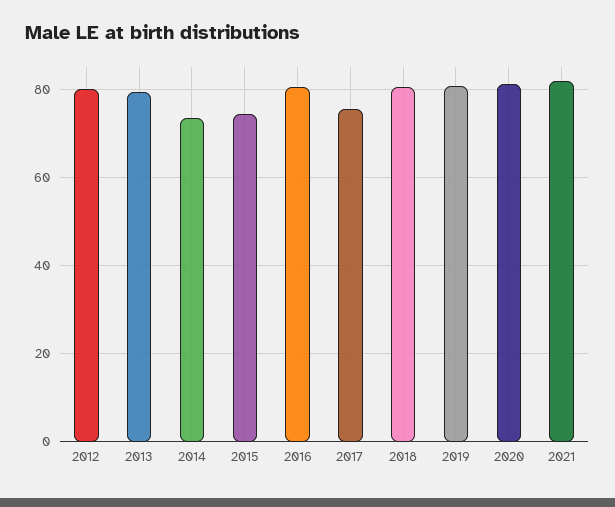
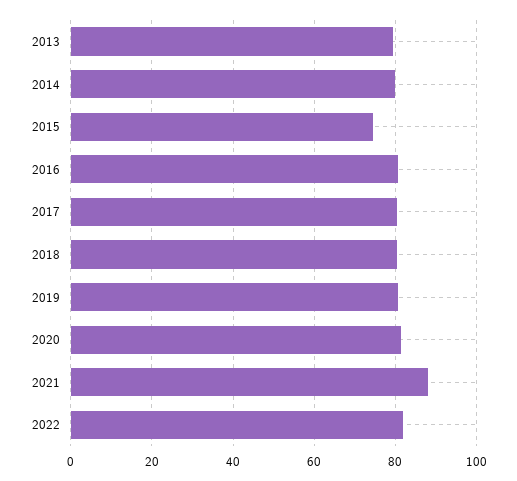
2012: 80 -> none
2014: 74 -> 80
2017: 76 -> 80
2021: 82 -> 88
2022: none -> 82

